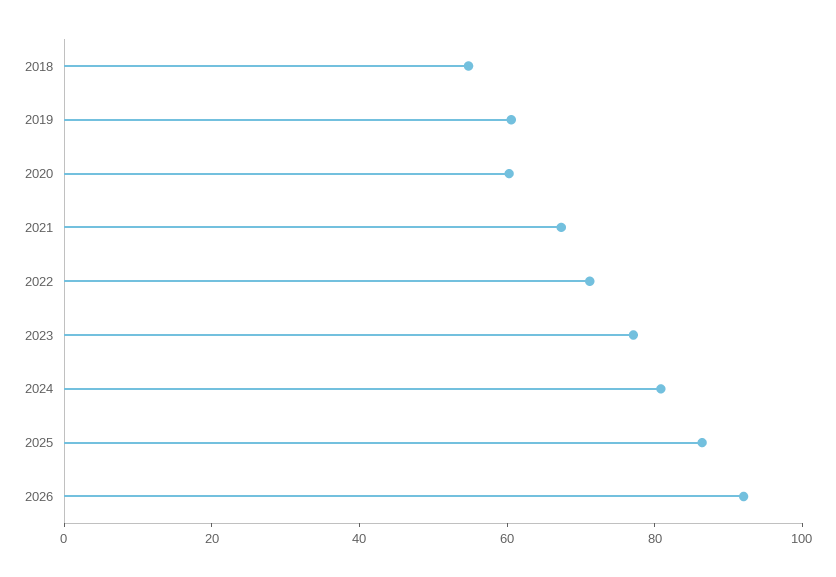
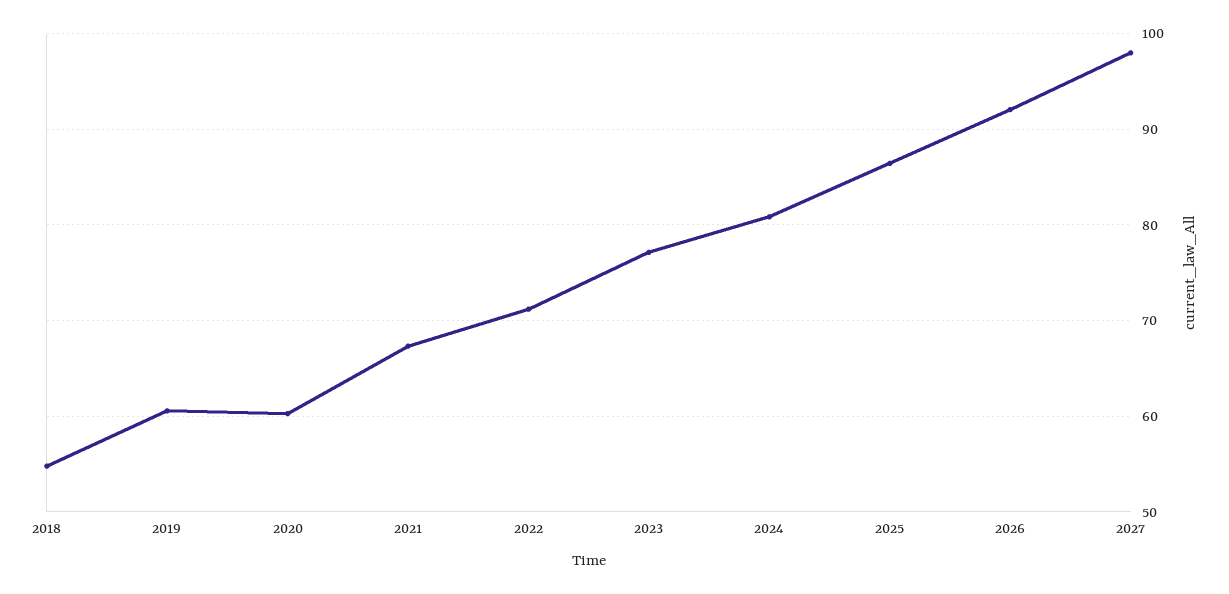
2027: none -> 98

